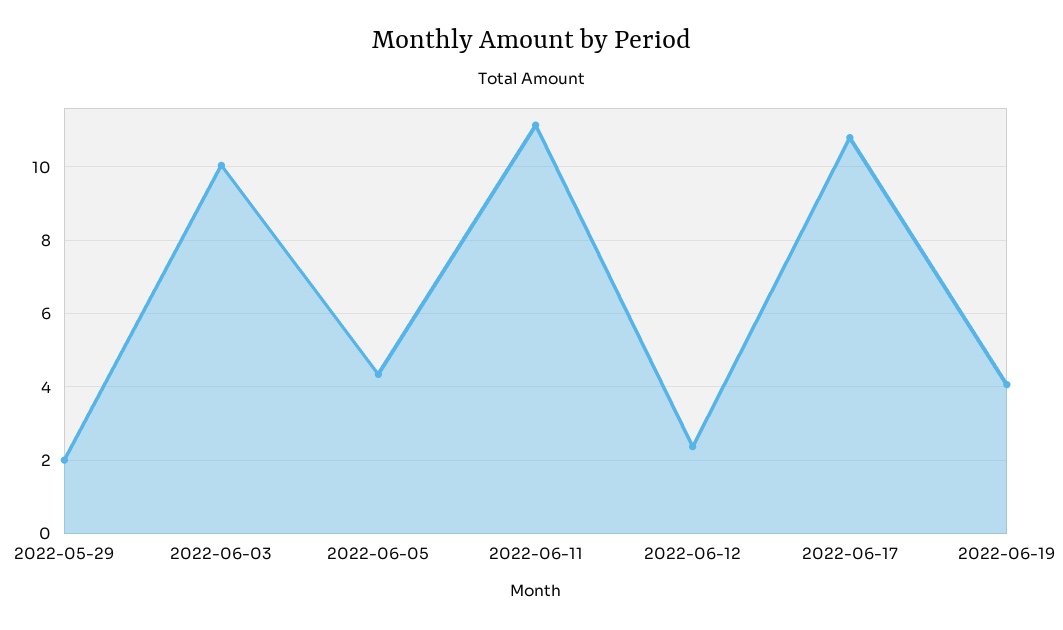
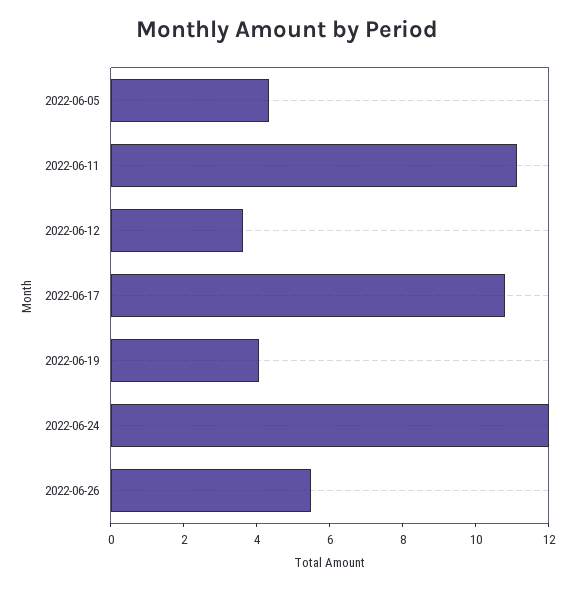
2022-05-29: 2 -> none
2022-06-03: 10 -> none
2022-06-12: 2.4 -> 3.5
2022-06-24: none -> 12
2022-06-26: none -> 5.5

